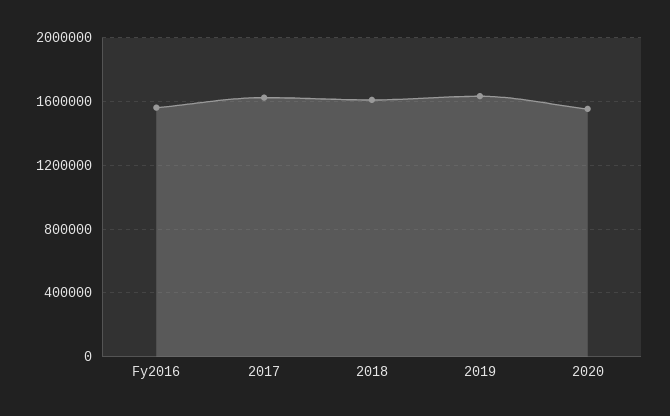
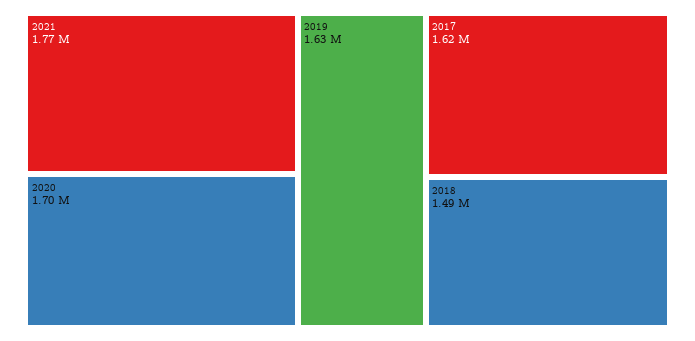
Fy2016: 1550000 -> none
2018: 1600000 -> 1490000
2020: 1550000 -> 1700000
2021: none -> 1770000

